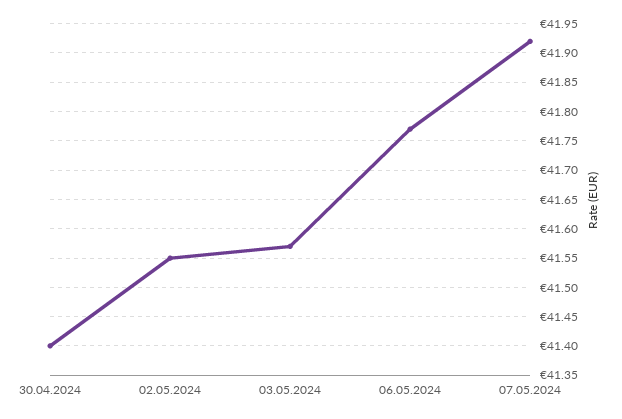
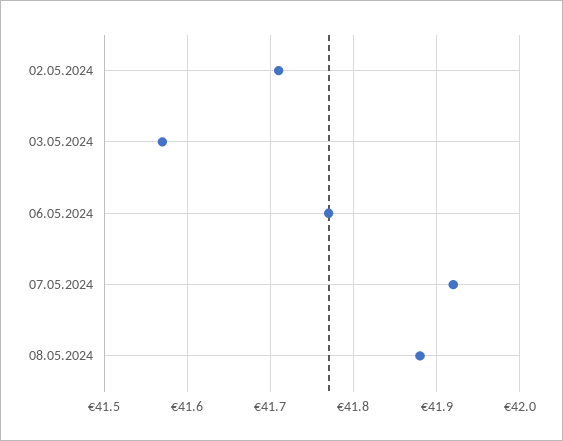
30.04.2024: 41.4 -> none
02.05.2024: 41.55 -> 41.71
08.05.2024: none -> 41.88

